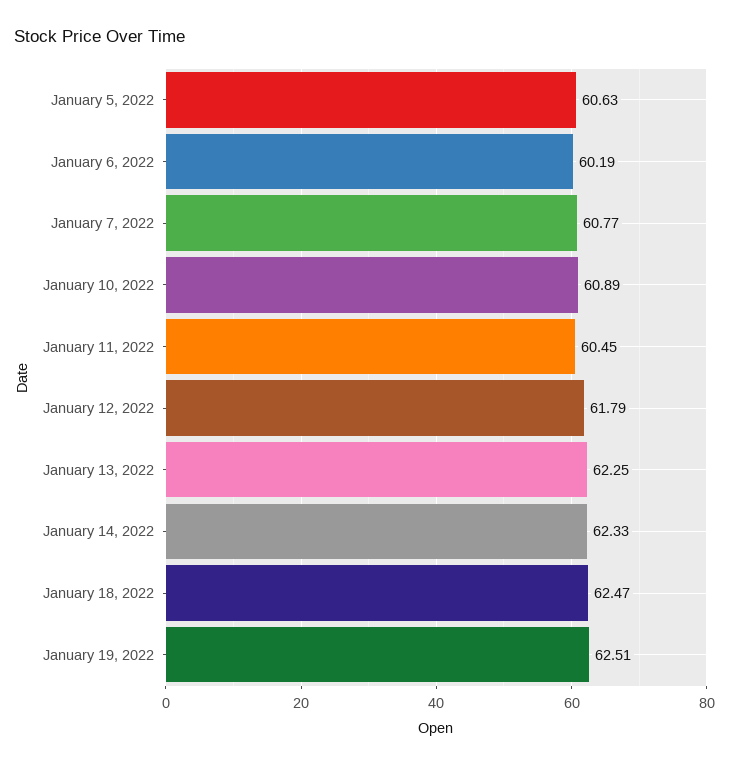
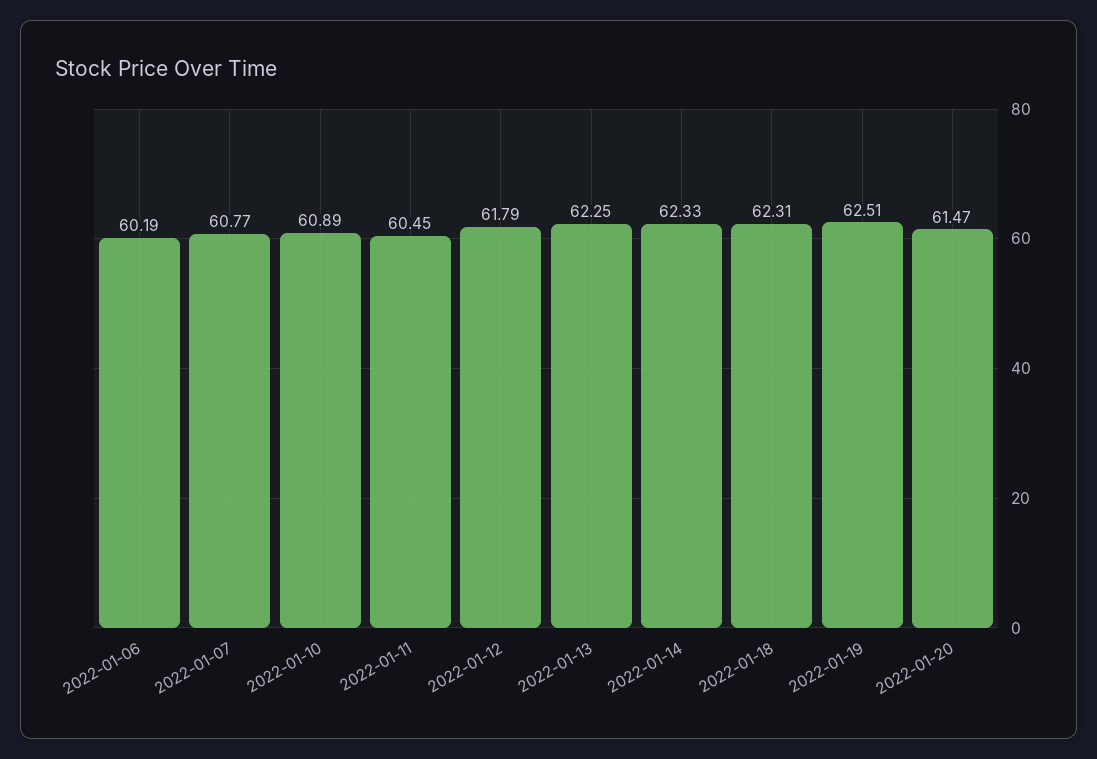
January 5, 2022: 60.63 -> none
January 18, 2022: 62.47 -> 62.31
2022-01-20: none -> 61.47

